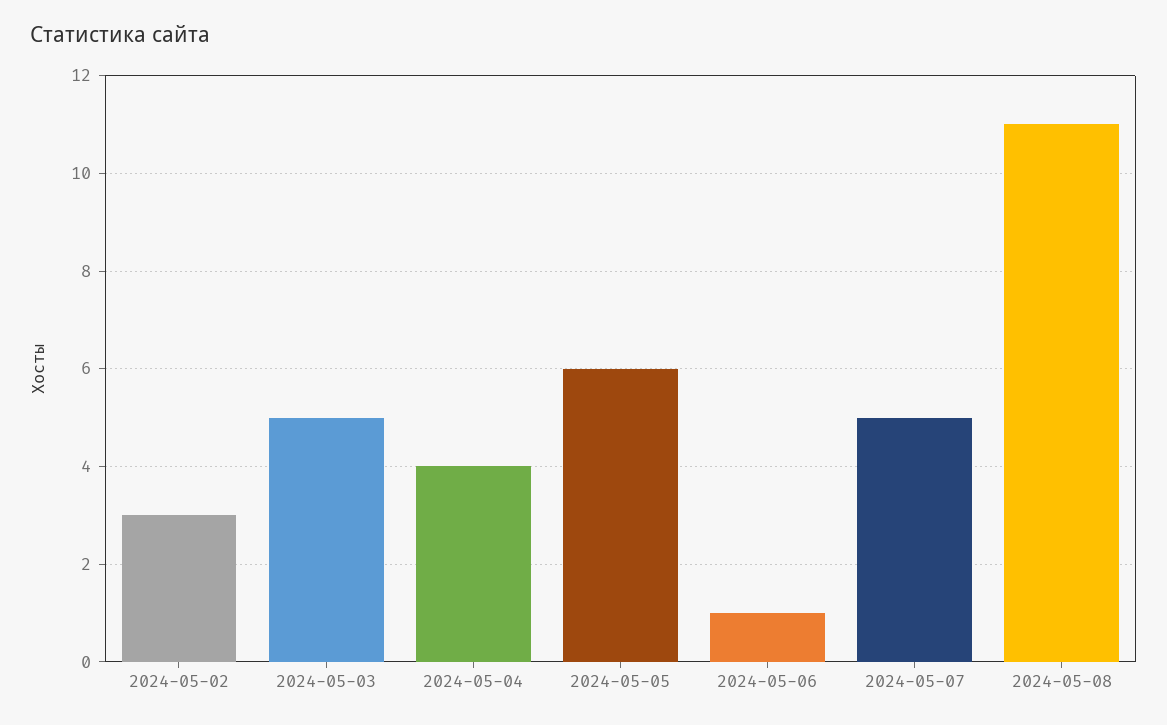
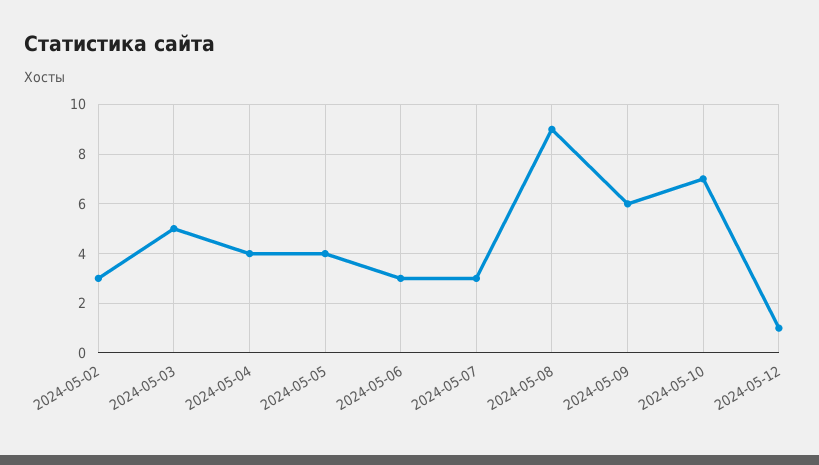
2024-05-05: 6 -> 4
2024-05-06: 1 -> 3
2024-05-07: 5 -> 3
2024-05-08: 11 -> 9
2024-05-09: none -> 6
2024-05-10: none -> 7
2024-05-12: none -> 1

